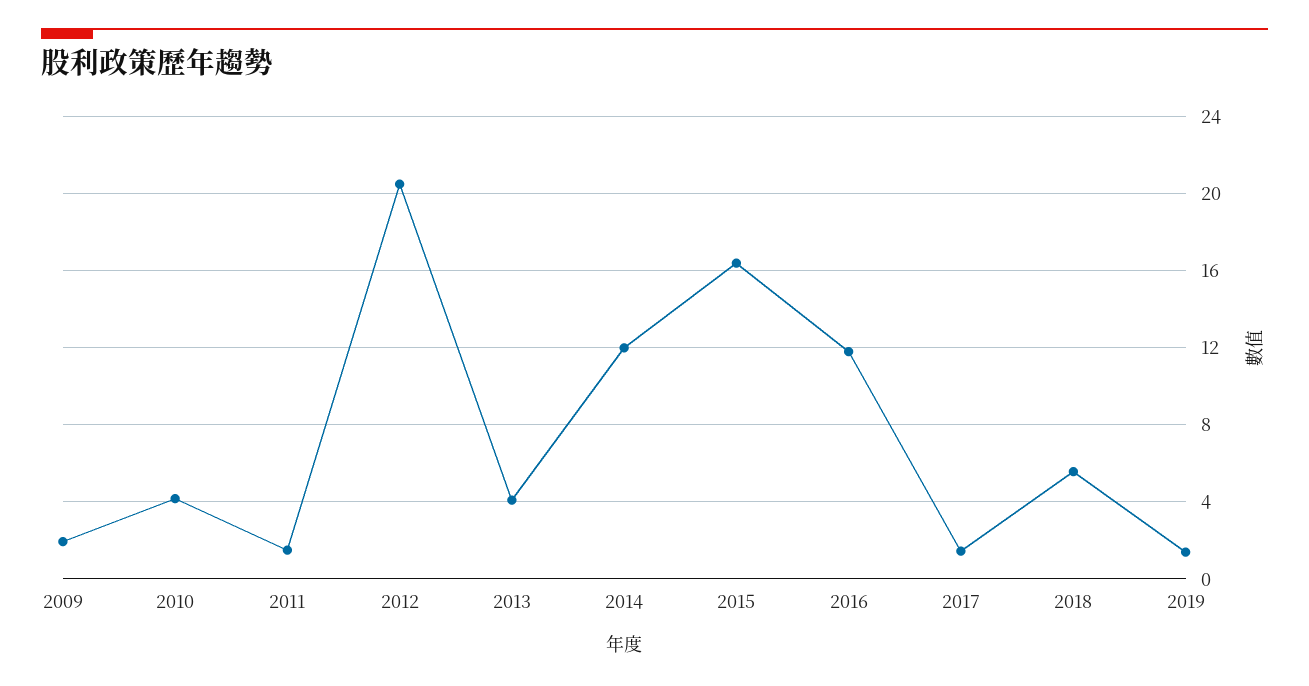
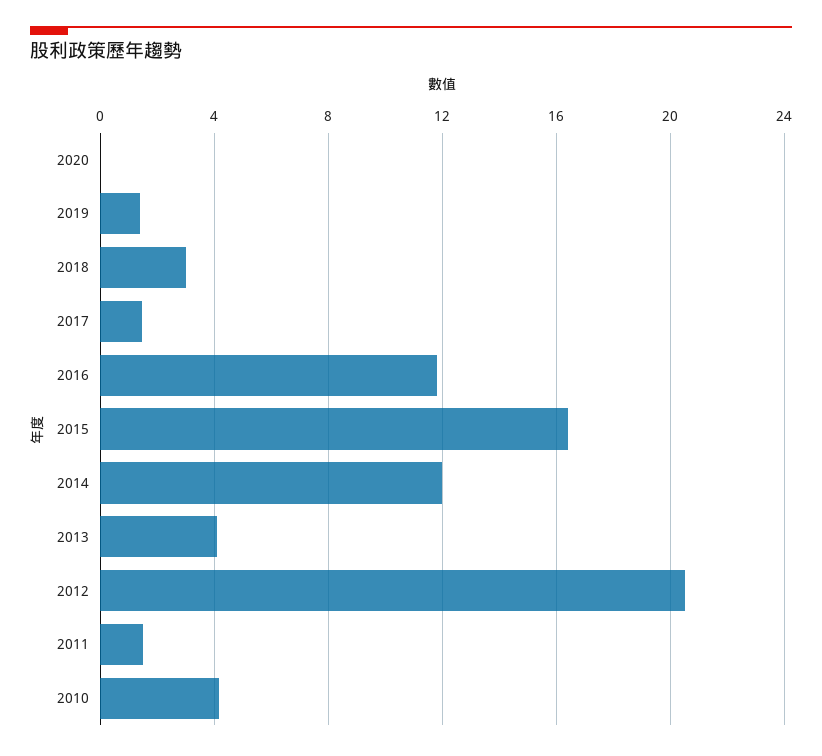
2009: 2 -> none
2018: 5.5 -> 3
2020: none -> 0

